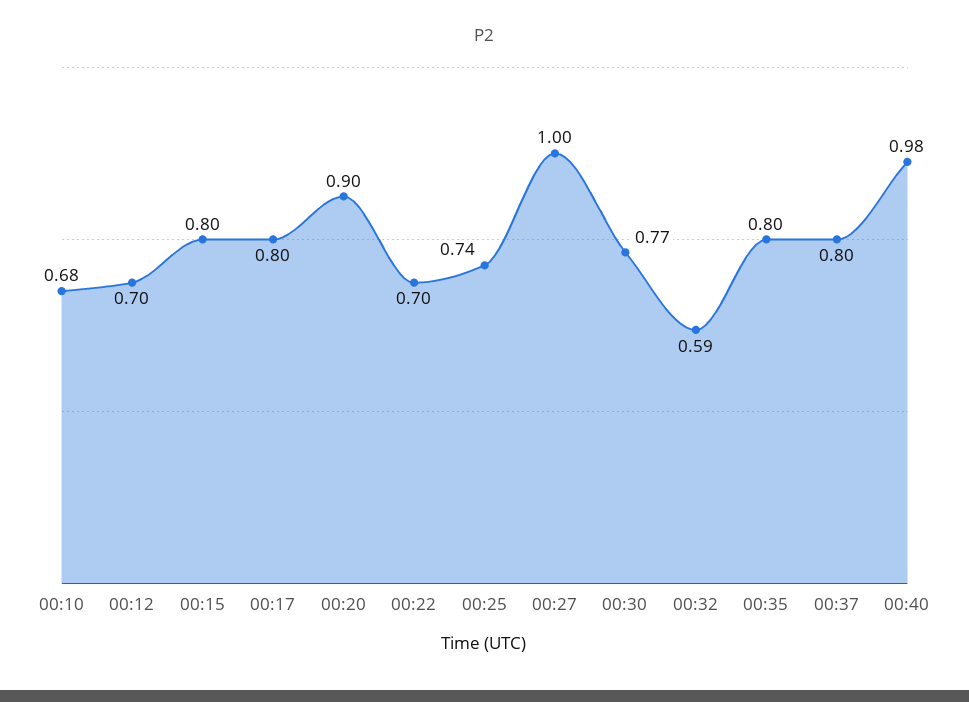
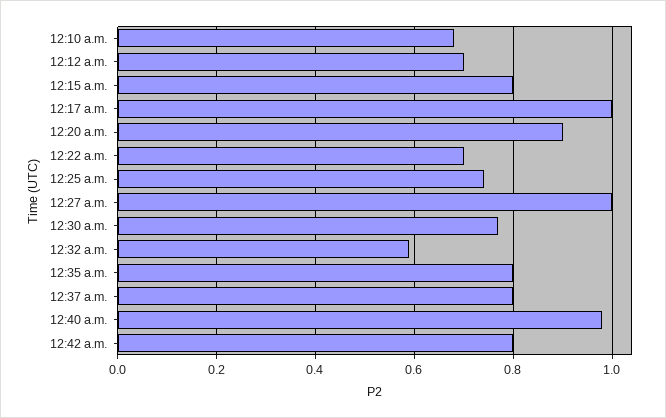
00:17: 0.8 -> 1
12:42 a.m.: none -> 0.8

